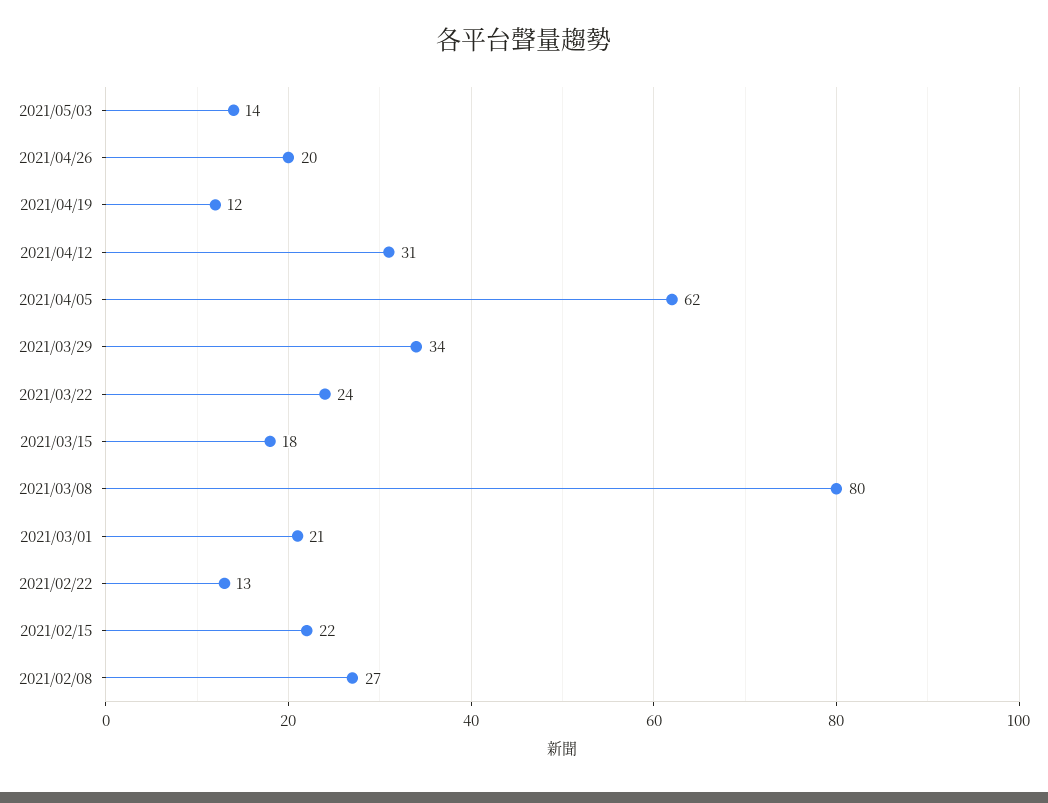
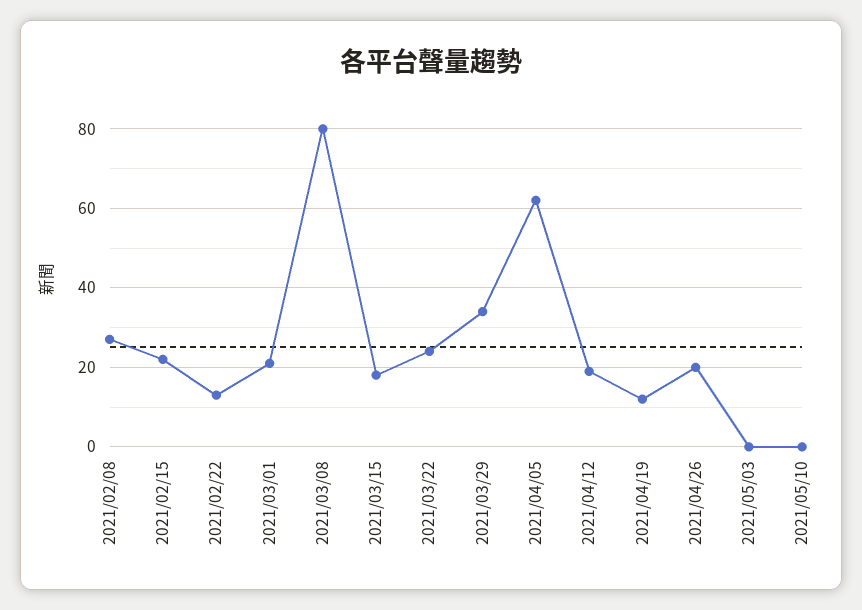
2021/05/03: 14 -> 0
2021/04/12: 31 -> 20
2021/05/10: none -> 0

